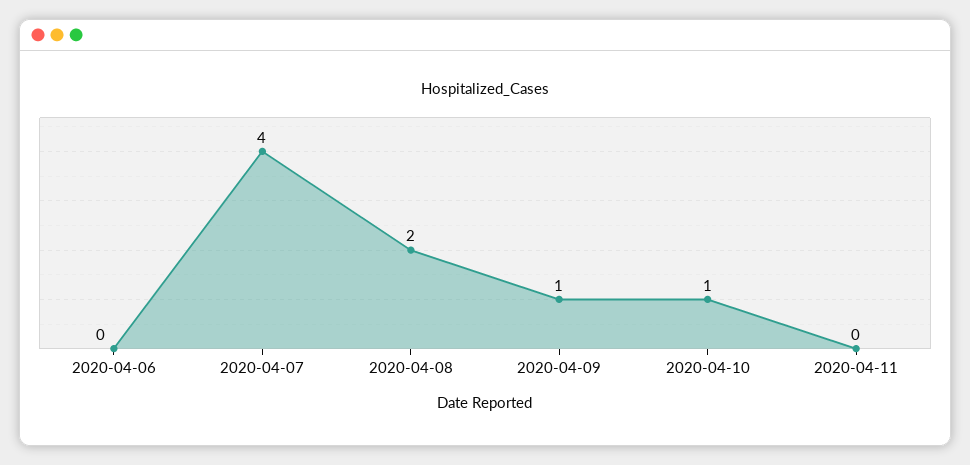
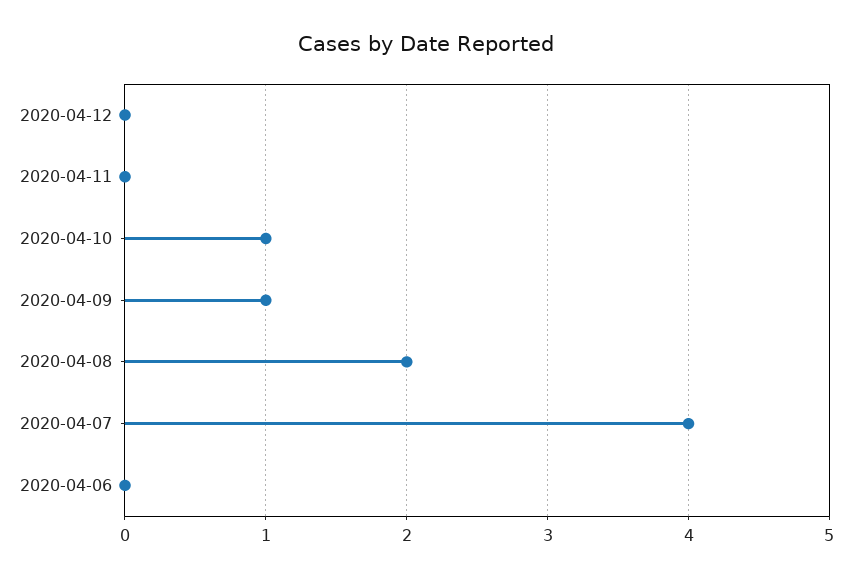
2020-04-12: none -> 0

